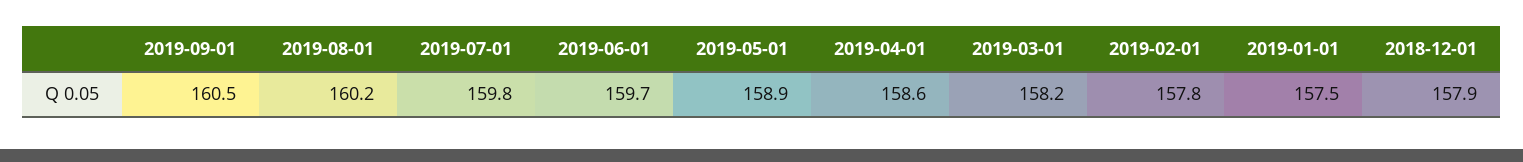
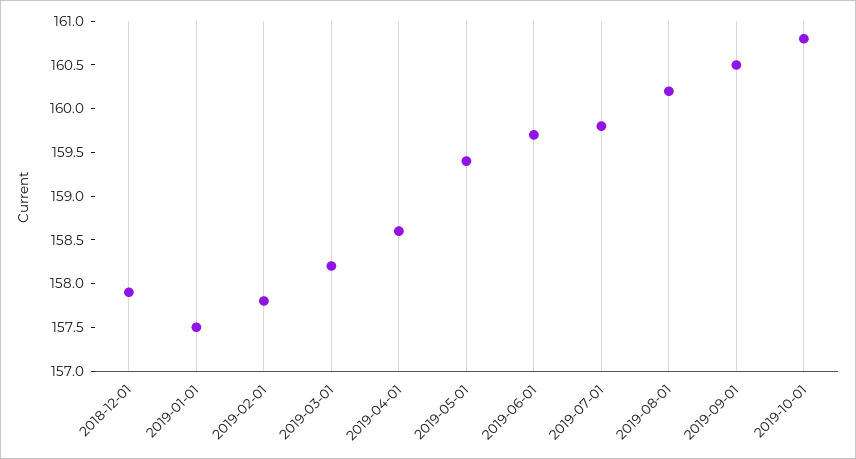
2019-05-01: 158.9 -> 159.4
2019-10-01: none -> 160.8

